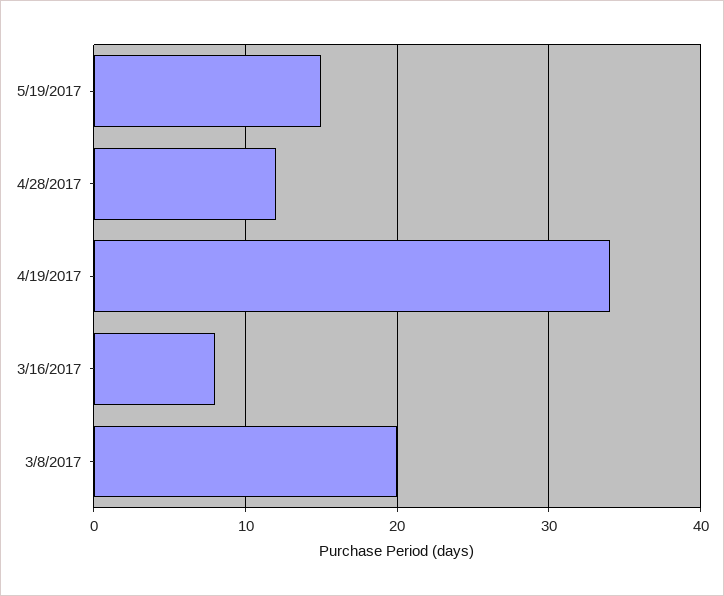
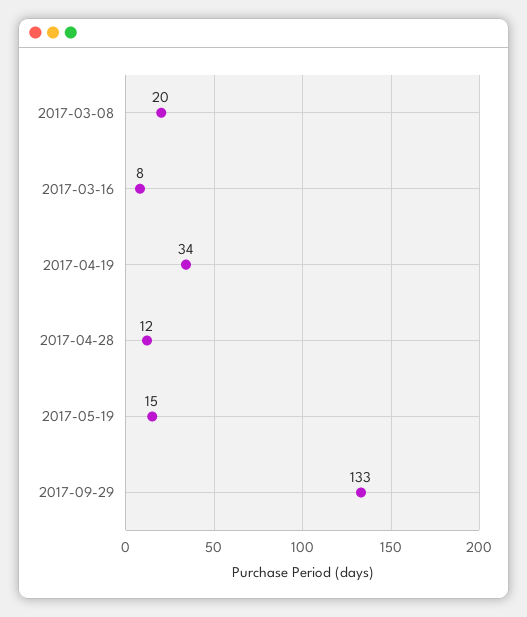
2017-09-29: none -> 133

